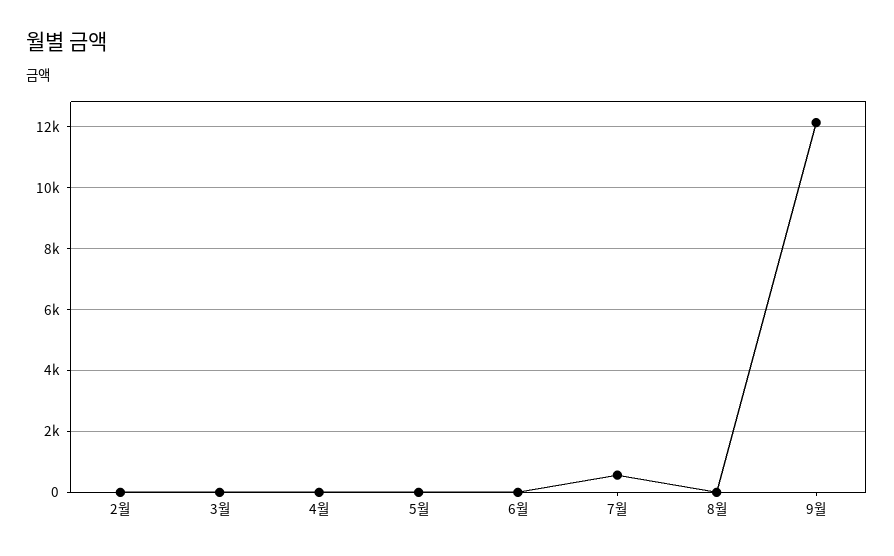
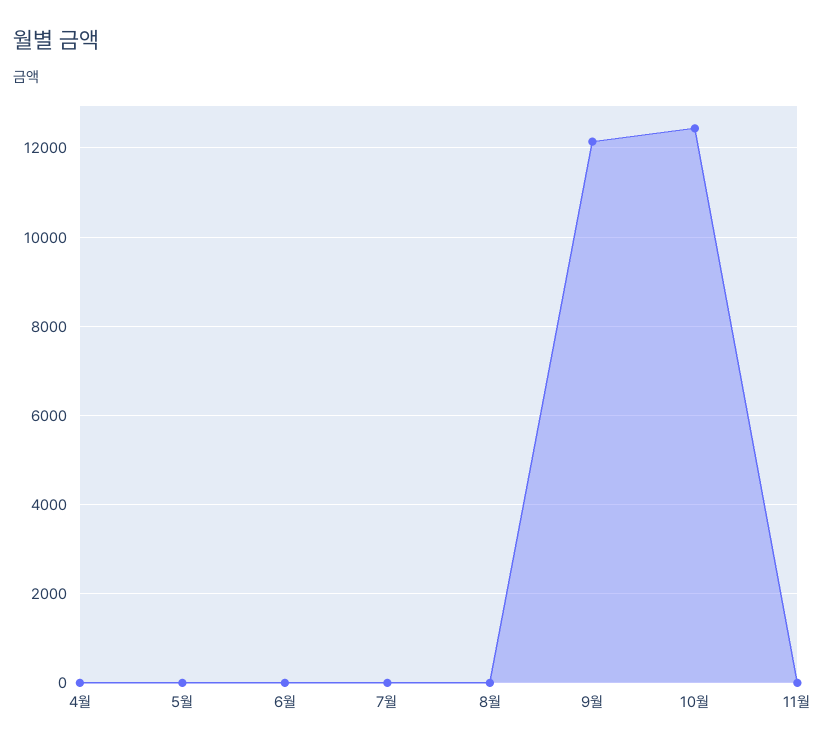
2월: 0 -> none
3월: 0 -> none
7월: 600 -> 0
10월: none -> 12400
11월: none -> 0

